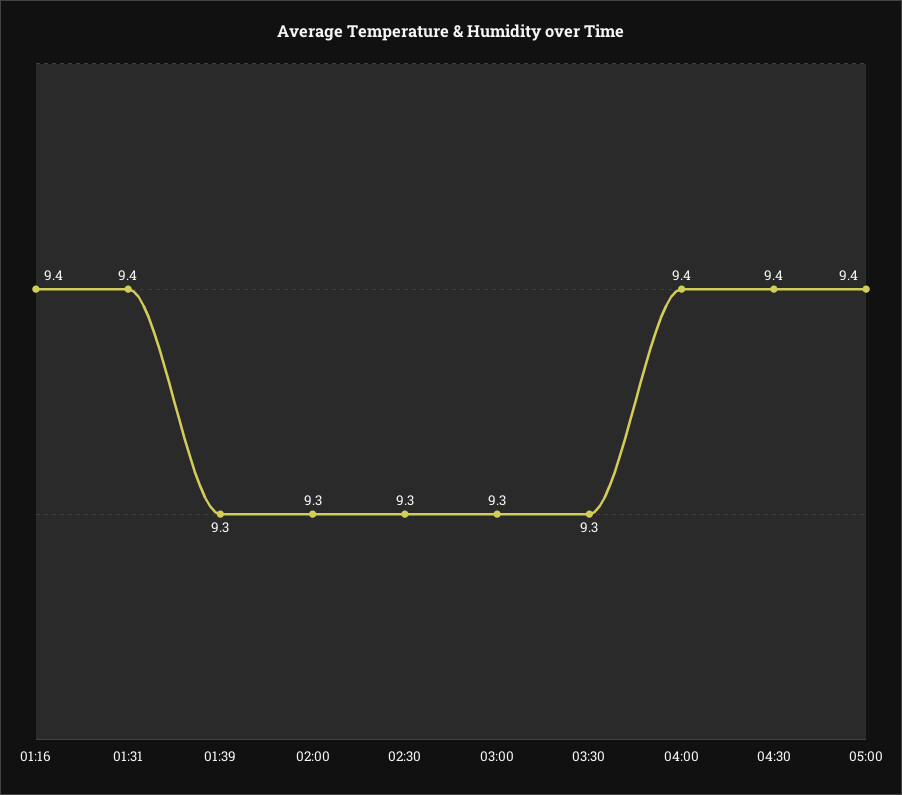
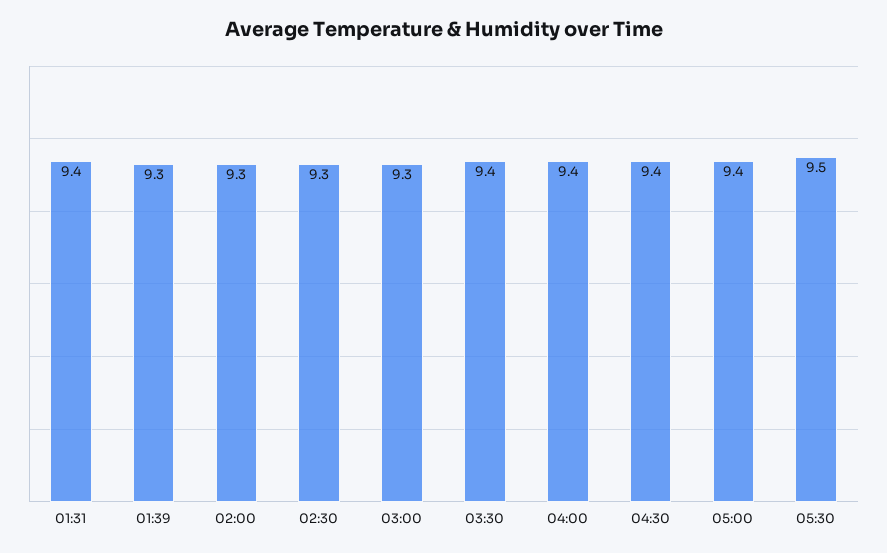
01:16: 9.4 -> none
03:30: 9.3 -> 9.4
05:30: none -> 9.5

